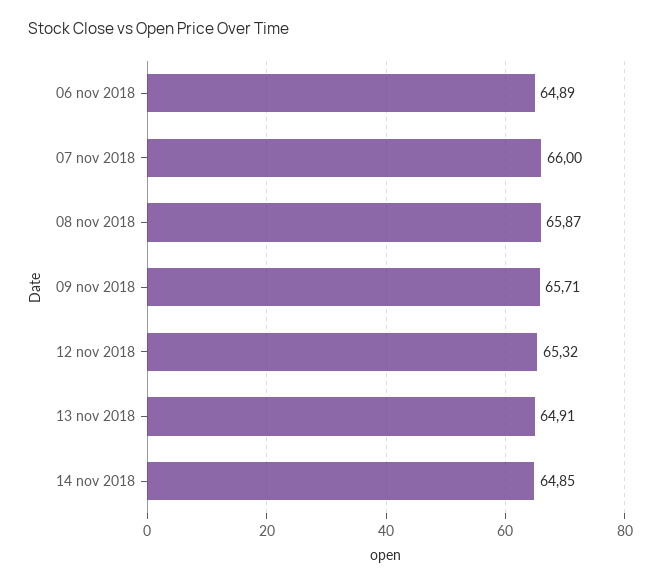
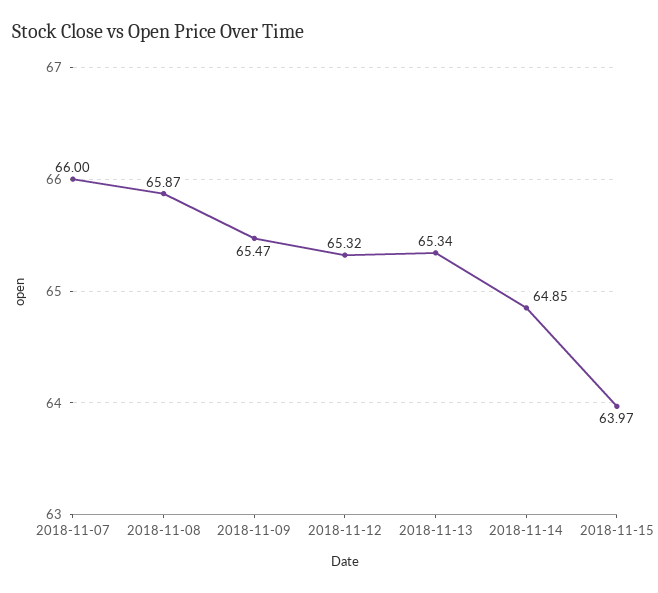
06 nov 2018: 64.89 -> none
09 nov 2018: 65.71 -> 65.47
13 nov 2018: 64.91 -> 65.34
2018-11-15: none -> 63.97

